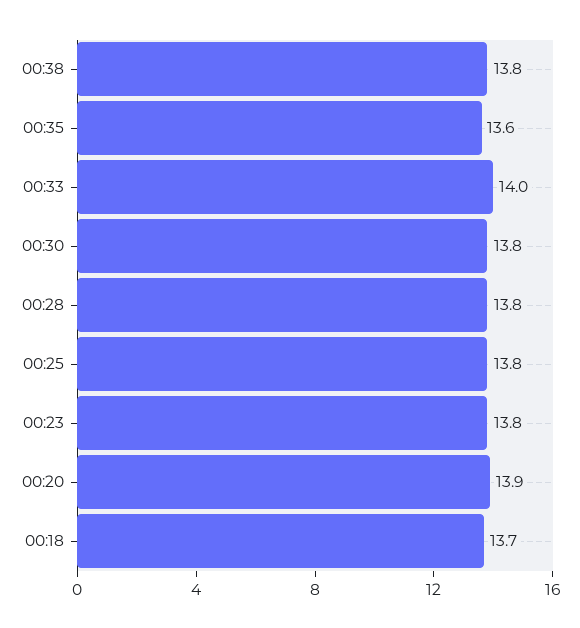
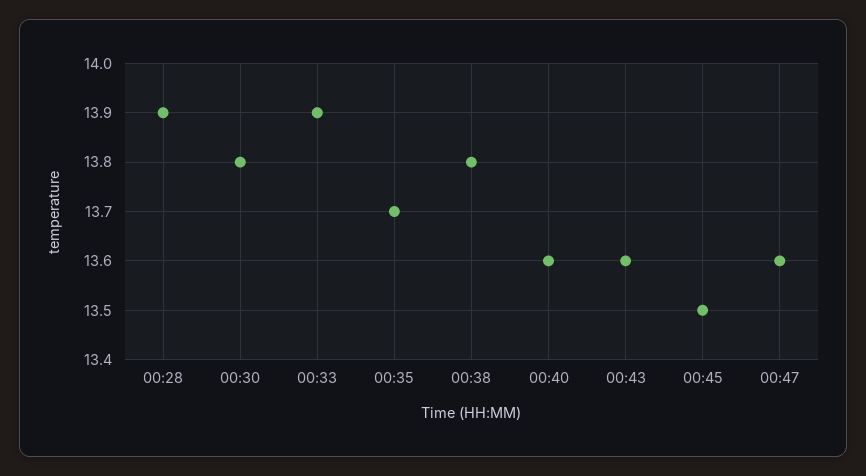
00:35: 13.6 -> 13.7
00:33: 14 -> 13.9
00:28: 13.8 -> 13.9
00:25: 13.8 -> none
00:23: 13.8 -> none
00:20: 13.9 -> none
00:18: 13.7 -> none
00:40: none -> 13.6
00:43: none -> 13.6
00:45: none -> 13.5
00:47: none -> 13.6

